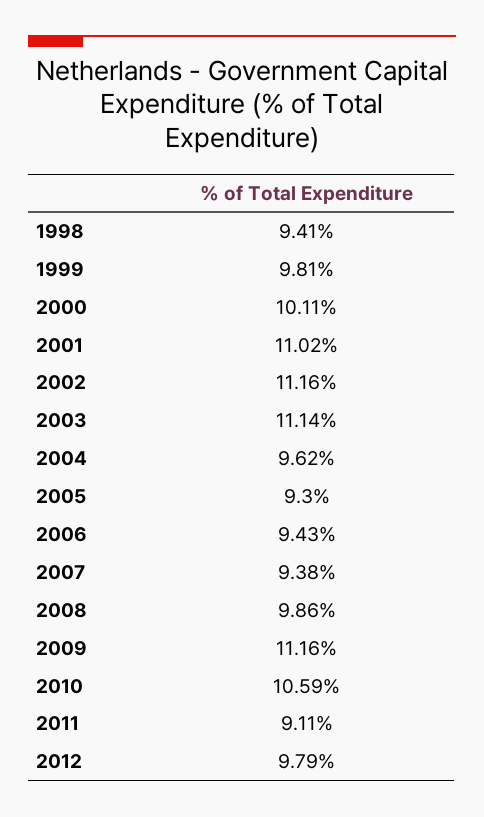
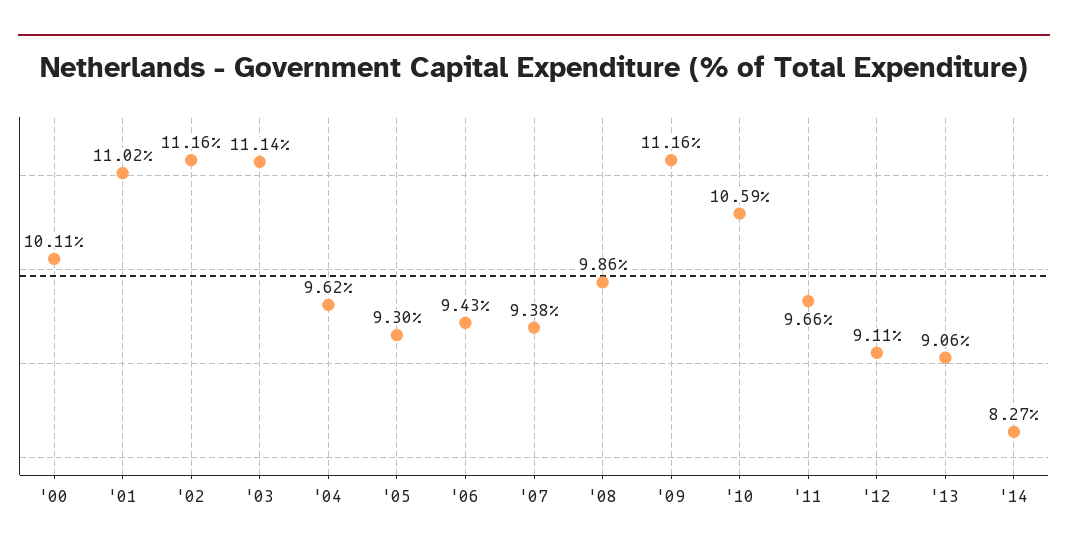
1998: 9.41 -> none
1999: 9.81 -> none
2011: 9.11 -> 9.66
2012: 9.79 -> 9.11
'13: none -> 9.06
'14: none -> 8.27

